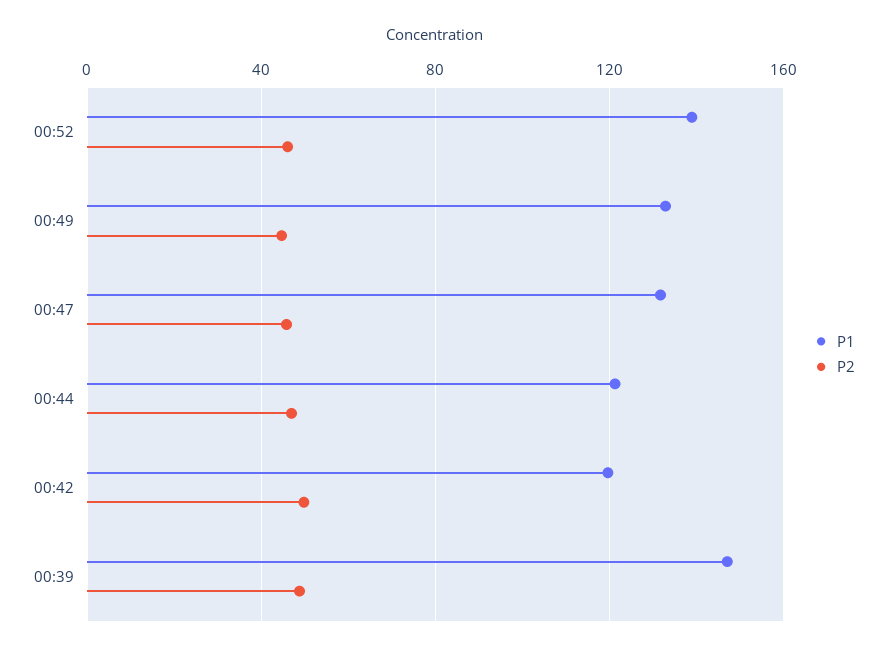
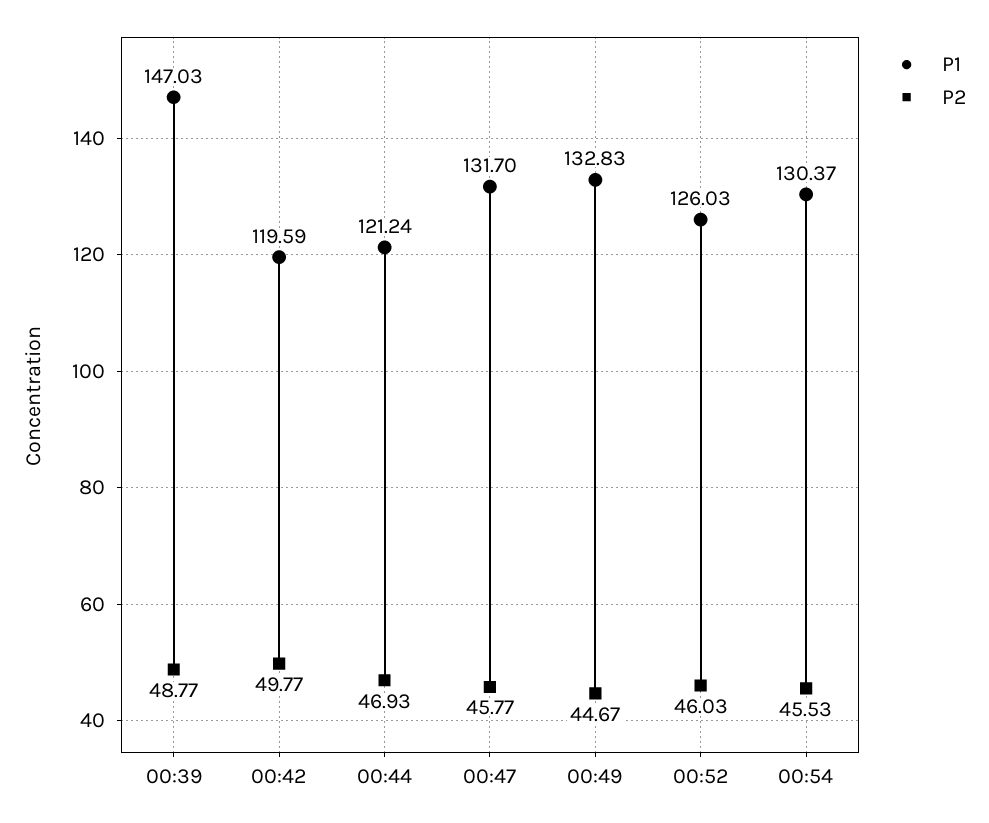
P1, 00:52: 140 -> 126.03
P1, 00:54: none -> 130.37
P2, 00:54: none -> 45.53

